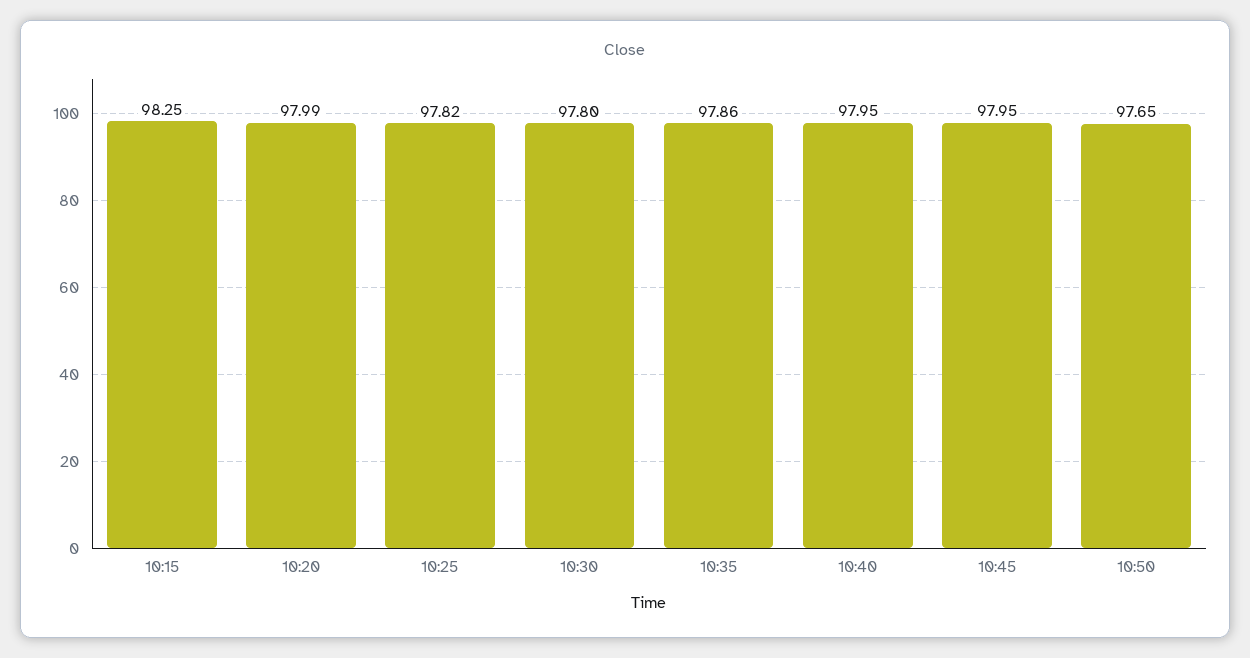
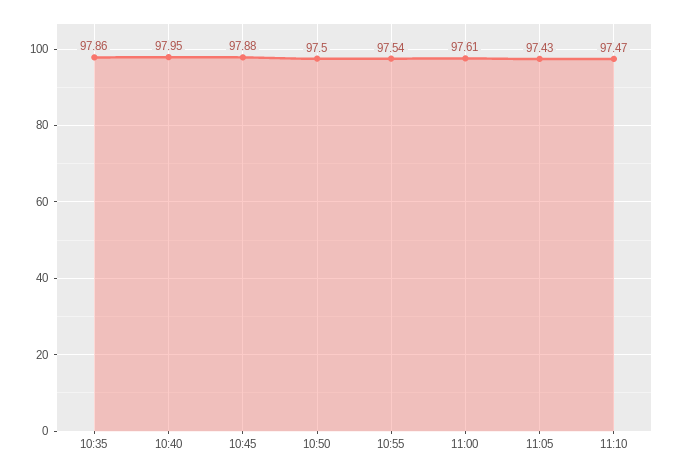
10:15: 98.25 -> none
10:20: 97.99 -> none
10:25: 97.82 -> none
10:30: 97.8 -> none
10:45: 97.95 -> 97.88
10:50: 97.65 -> 97.5
10:55: none -> 97.54
11:00: none -> 97.61
11:05: none -> 97.43
11:10: none -> 97.47

